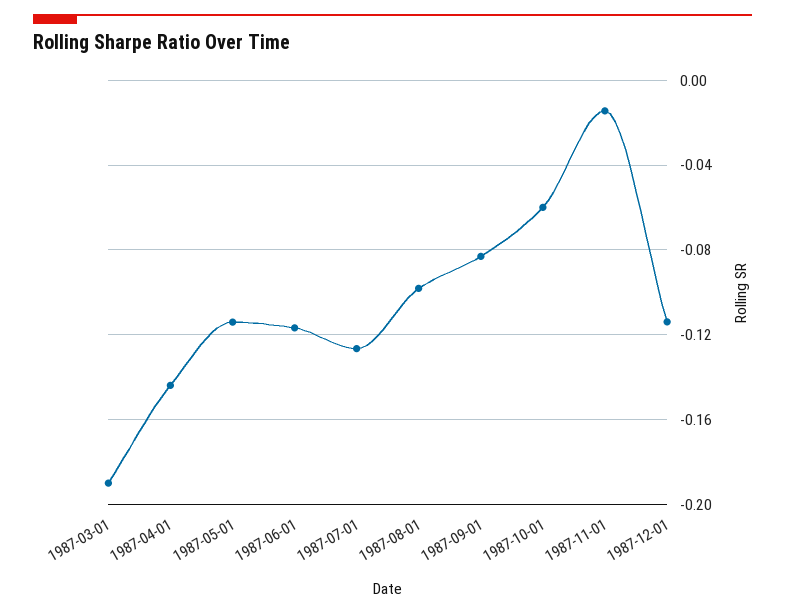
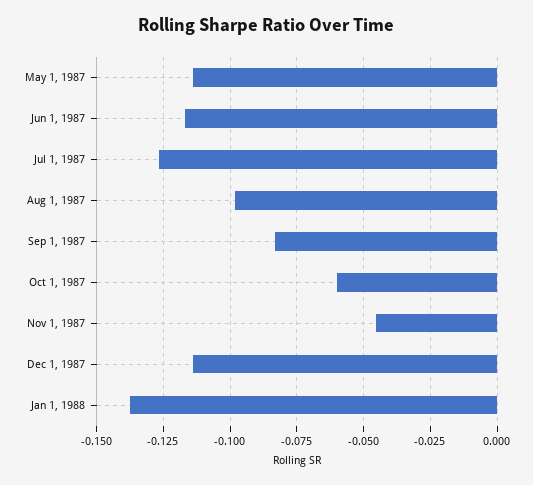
1987-03-01: -0.19 -> none
1987-04-01: -0.145 -> none
1987-11-01: -0.015 -> -0.045
Jan 1, 1988: none -> -0.1375

